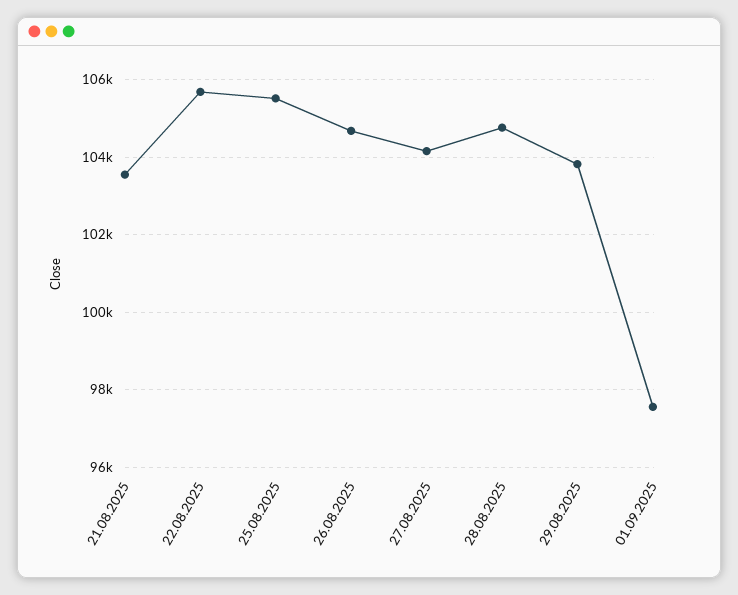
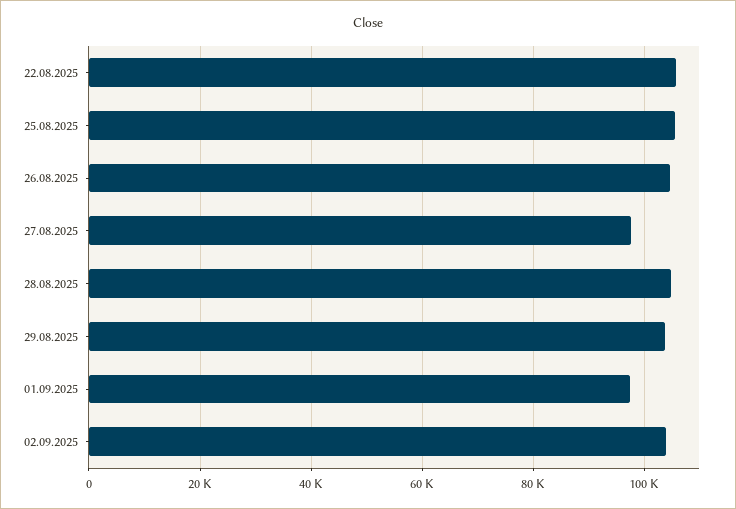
21.08.2025: 103600 -> none
27.08.2025: 104200 -> 98000
02.09.2025: none -> 104000

